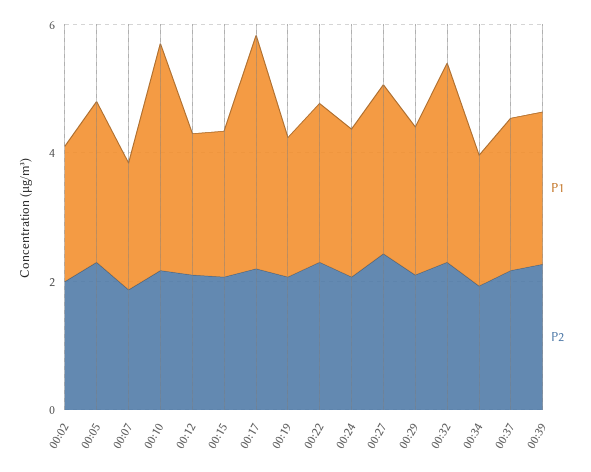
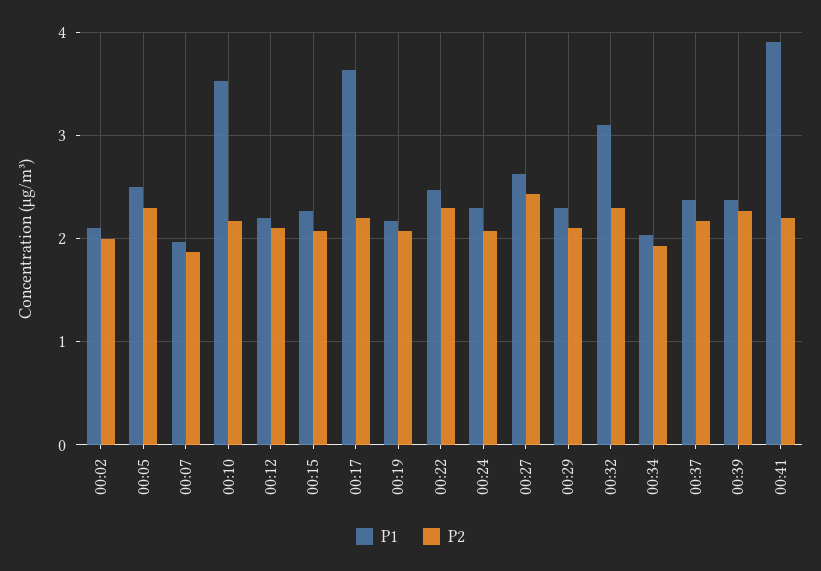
P1, 00:41: none -> 3.9
P2, 00:41: none -> 2.2

